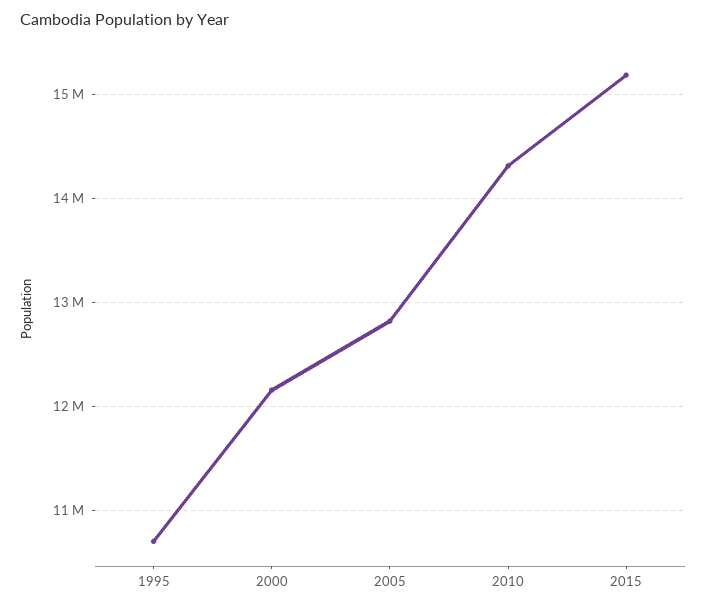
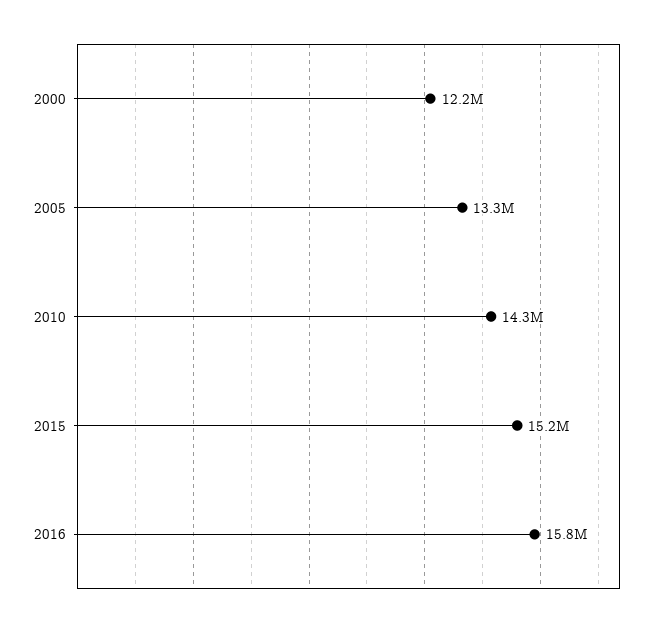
1995: 10700000 -> none
2005: 12800000 -> 13300000
2016: none -> 15800000

